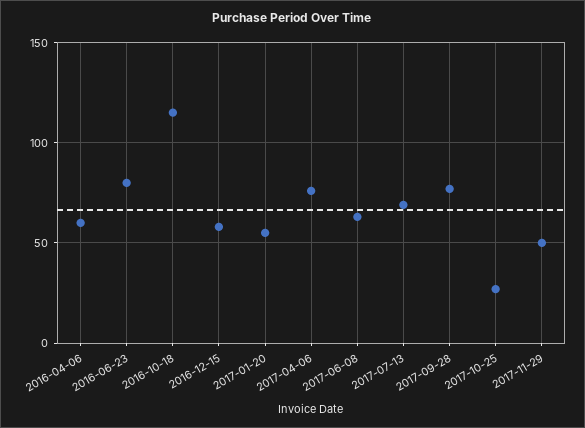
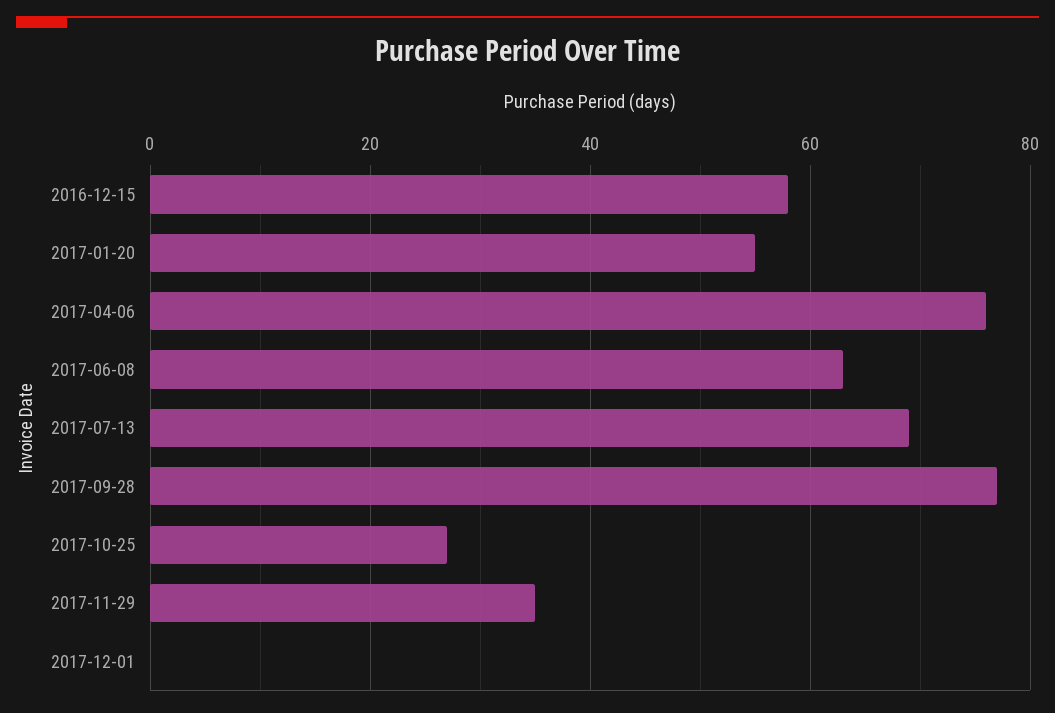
2016-04-06: 60 -> none
2016-06-23: 80 -> none
2016-10-18: 115 -> none
2017-11-29: 50 -> 35
2017-12-01: none -> 0

